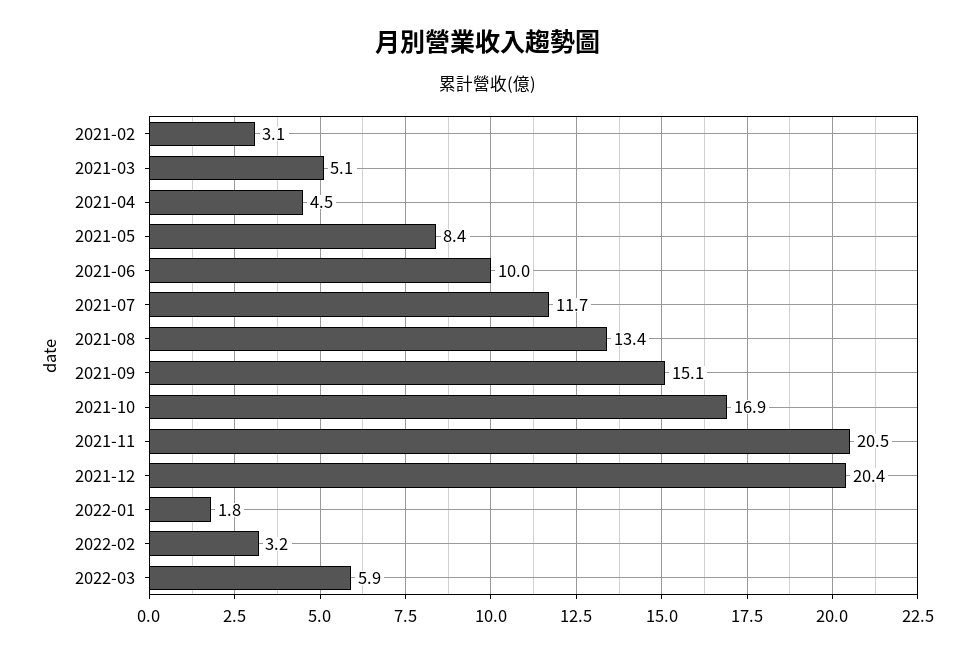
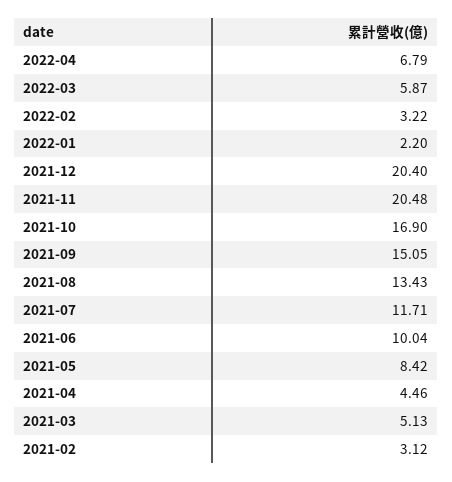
2022-01: 1.8 -> 2.2
2022-04: none -> 6.79

